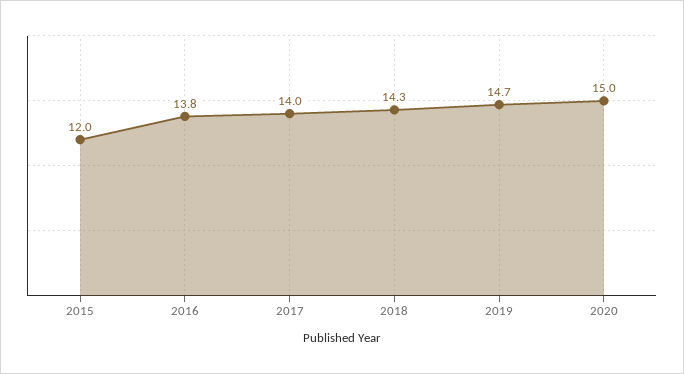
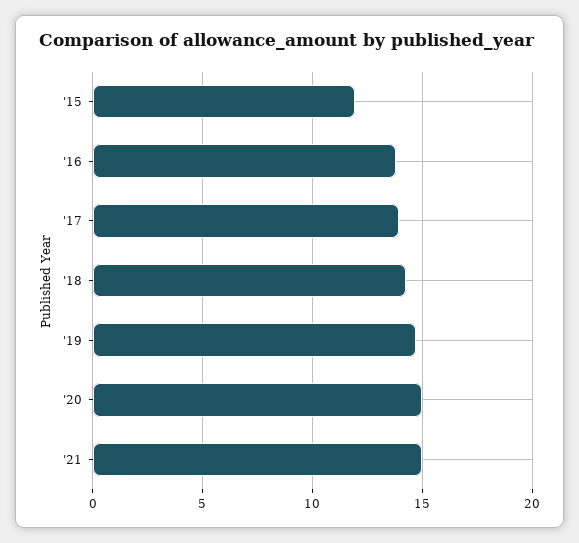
'21: none -> 15

